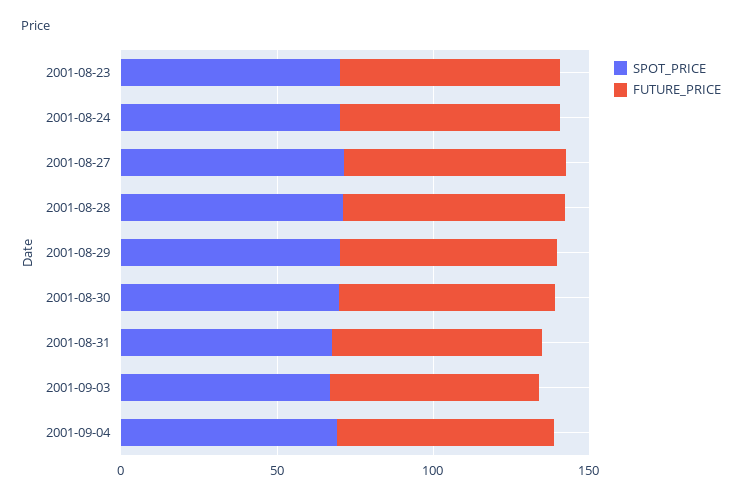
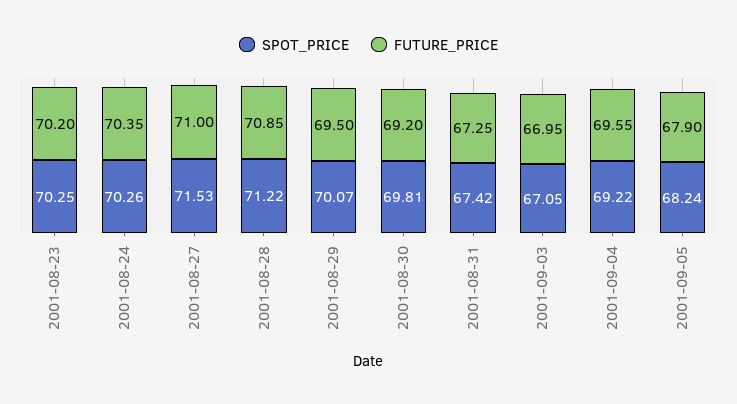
SPOT_PRICE, 2001-09-05: none -> 68.24
FUTURE_PRICE, 2001-09-05: none -> 67.9

